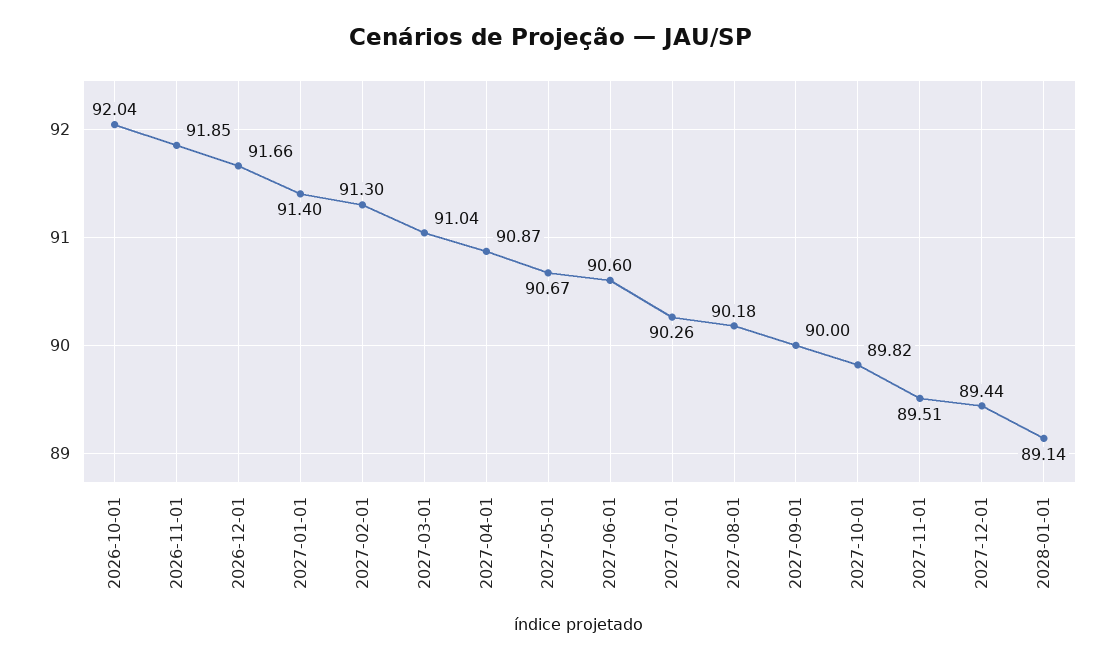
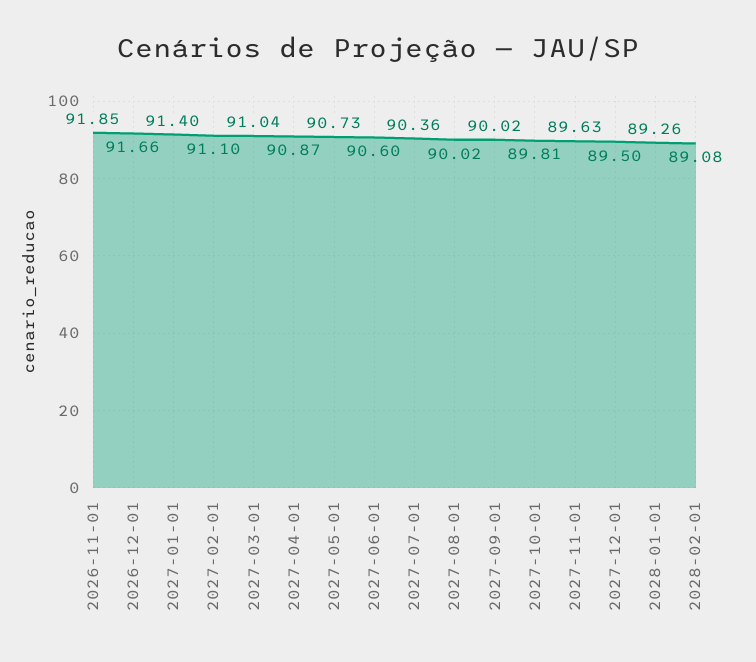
2026-10-01: 92.04 -> none
2027-02-01: 91.3 -> 91.1
2027-05-01: 90.67 -> 90.73
2027-07-01: 90.26 -> 90.36
2027-08-01: 90.18 -> 90.02
2027-09-01: 90 -> 90.02
2027-10-01: 89.82 -> 89.81
2027-11-01: 89.51 -> 89.63
2027-12-01: 89.44 -> 89.5
2028-01-01: 89.14 -> 89.26
2028-02-01: none -> 89.08

